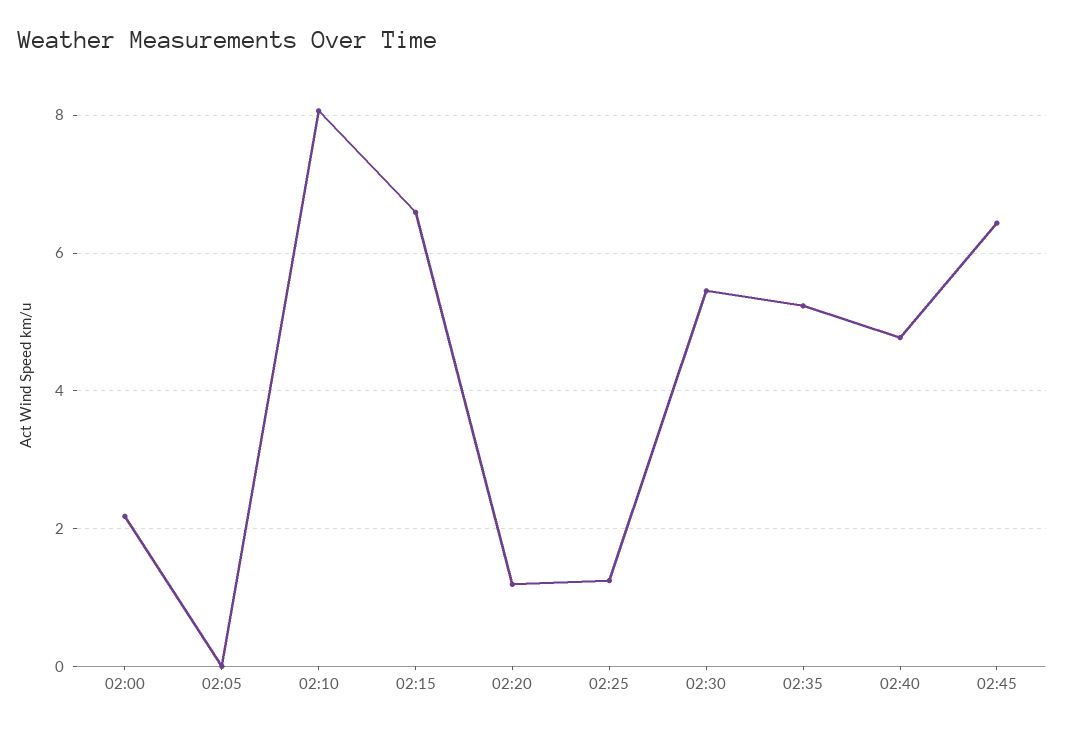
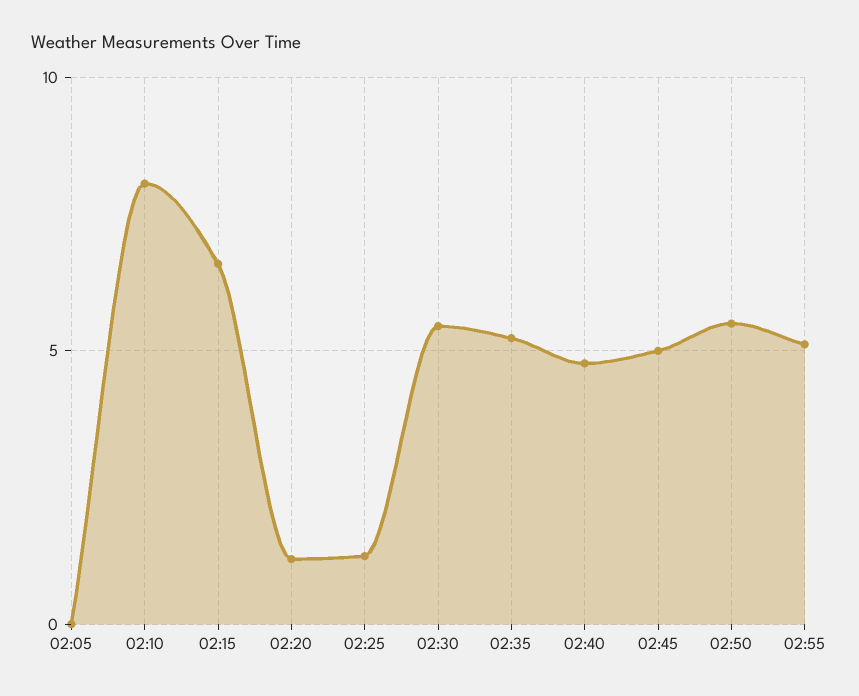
02:00: 2.2 -> none
02:45: 6.4 -> 5
02:50: none -> 5.5
02:55: none -> 5

